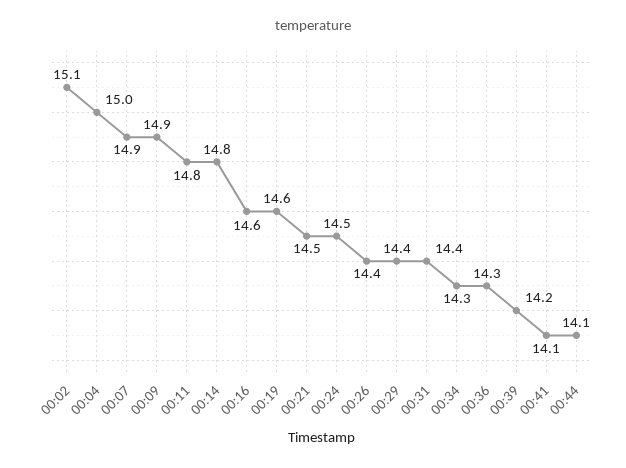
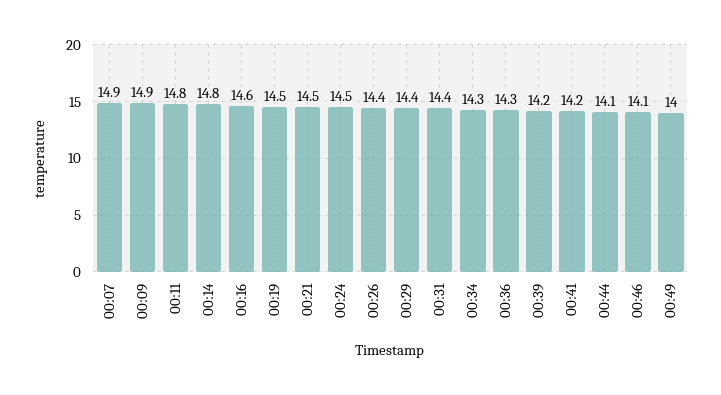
00:02: 15.1 -> none
00:04: 15 -> none
00:19: 14.6 -> 14.5
00:41: 14.1 -> 14.2
00:46: none -> 14.1
00:49: none -> 14

